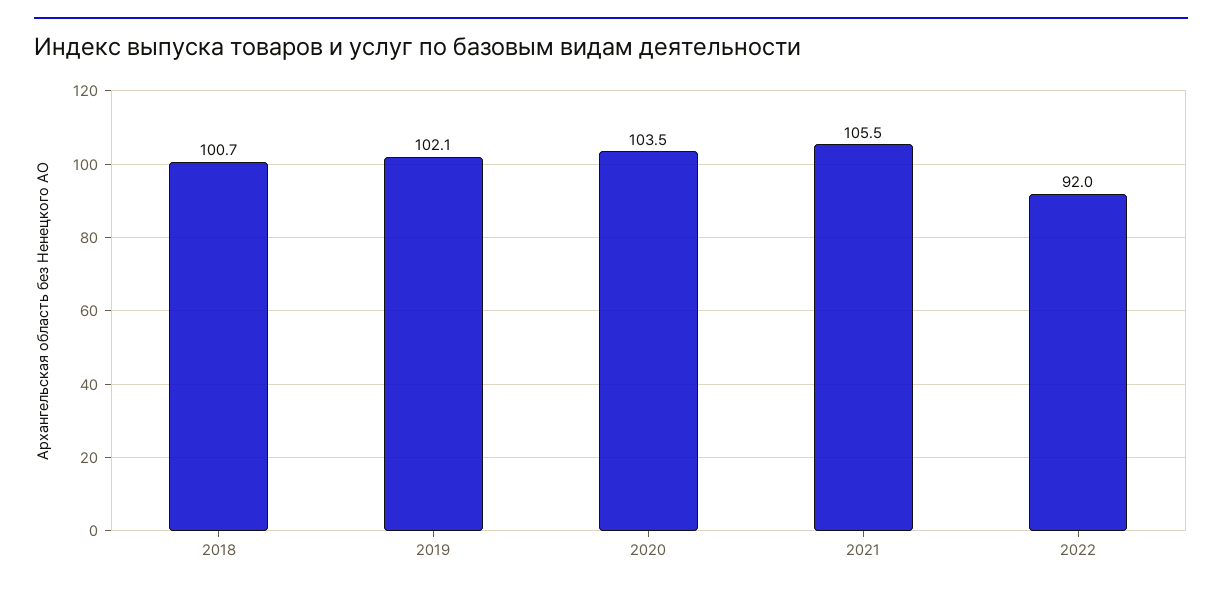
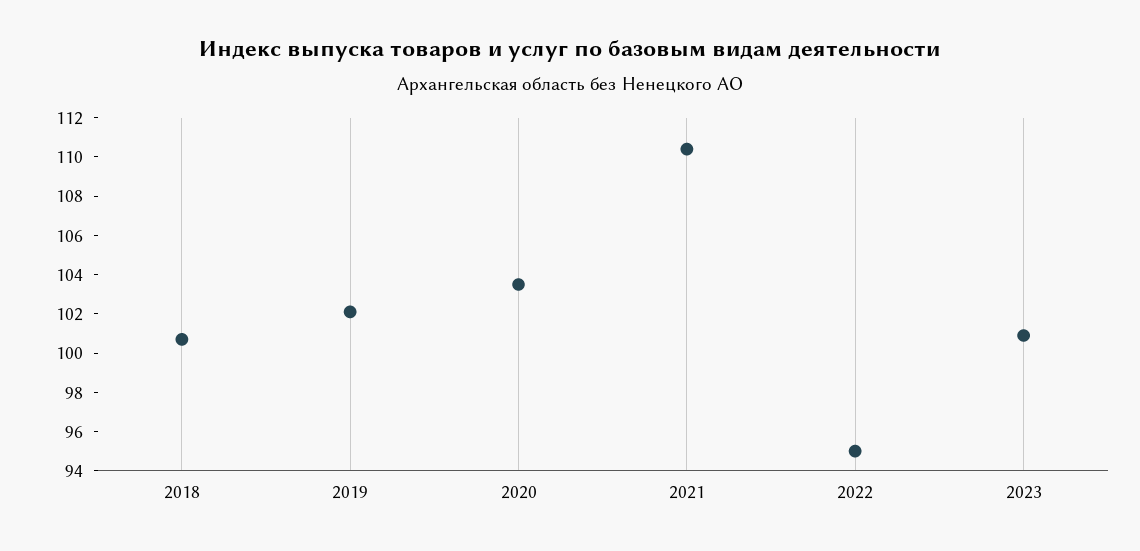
2021: 105.5 -> 110.5
2022: 92 -> 95
2023: none -> 101

